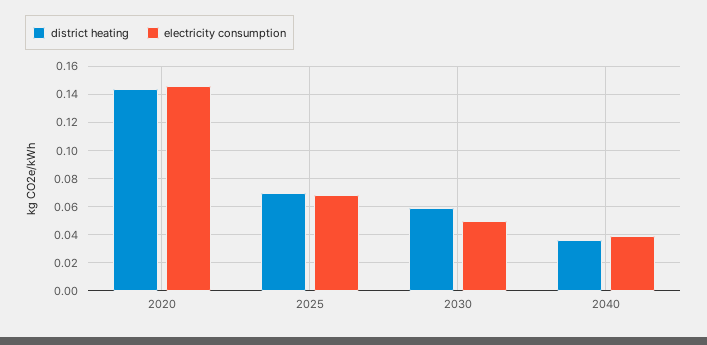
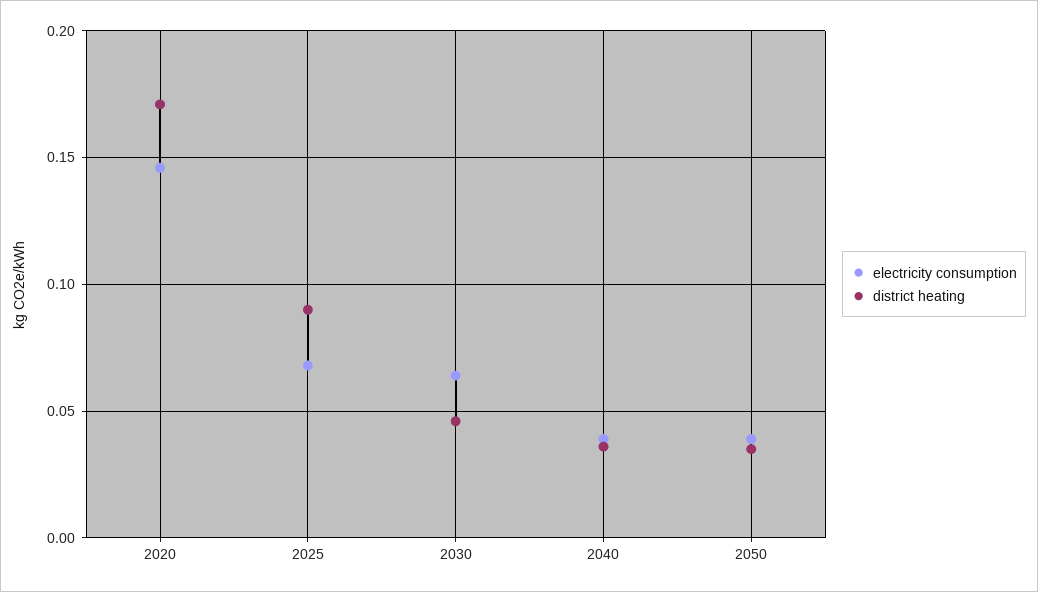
district heating, 2020: 0.145 -> 0.17
district heating, 2025: 0.07 -> 0.09
district heating, 2030: 0.06 -> 0.045
electricity consumption, 2030: 0.05 -> 0.065
electricity consumption, 2050: none -> 0.04
district heating, 2050: none -> 0.035

